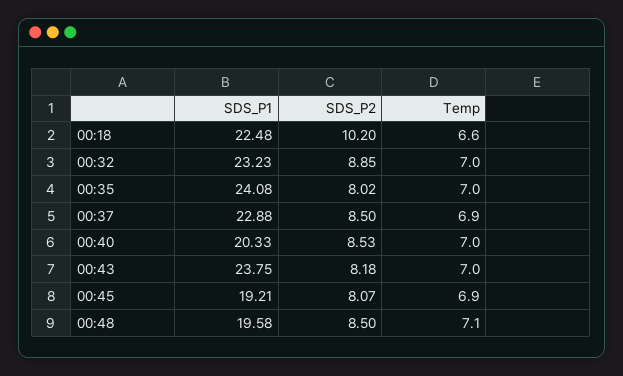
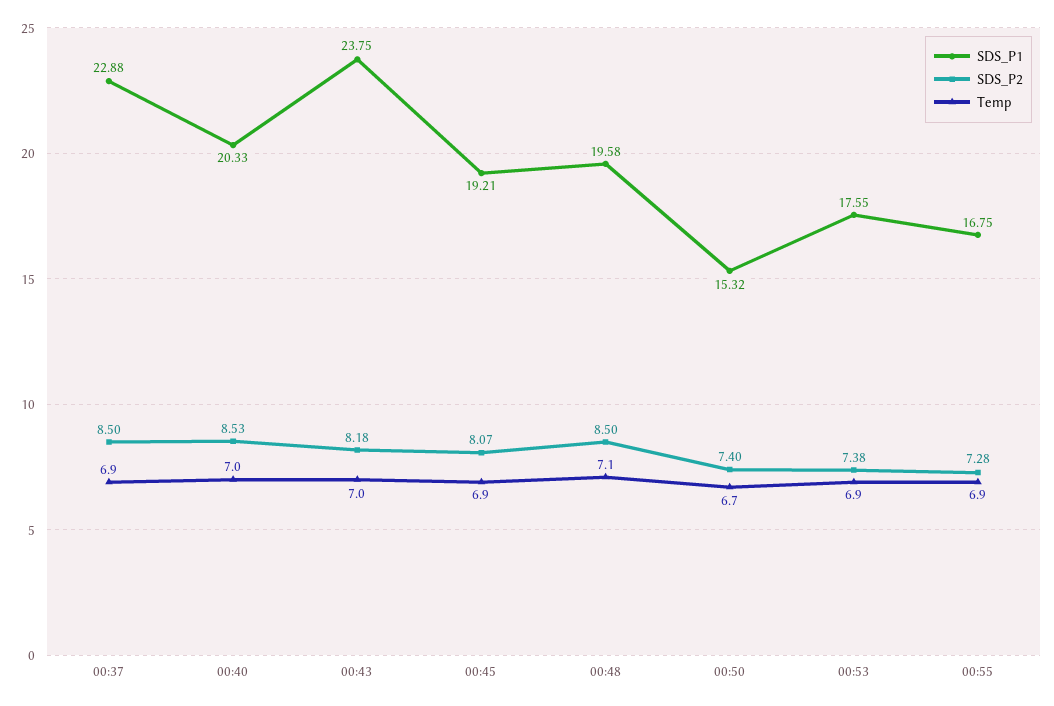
SDS_P1, 00:18: 22.48 -> none
SDS_P2, 00:18: 10.2 -> none
Temp, 00:18: 6.6 -> none
SDS_P1, 00:32: 23.23 -> none
SDS_P2, 00:32: 8.85 -> none
Temp, 00:32: 7 -> none
SDS_P1, 00:35: 24.08 -> none
SDS_P2, 00:35: 8.02 -> none
Temp, 00:35: 7 -> none
SDS_P1, 00:50: none -> 15.32
SDS_P2, 00:50: none -> 7.4
Temp, 00:50: none -> 6.7
SDS_P1, 00:53: none -> 17.55
SDS_P2, 00:53: none -> 7.38
Temp, 00:53: none -> 6.9
SDS_P1, 00:55: none -> 16.75
SDS_P2, 00:55: none -> 7.28
Temp, 00:55: none -> 6.9

